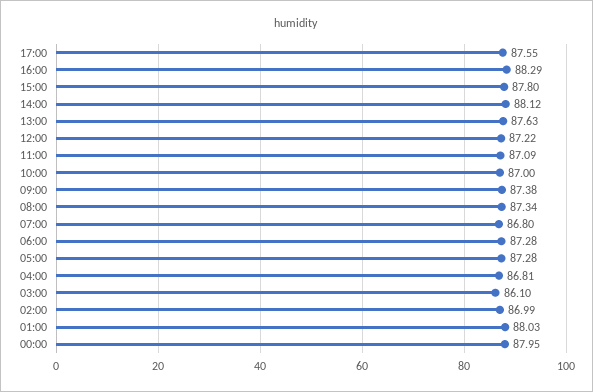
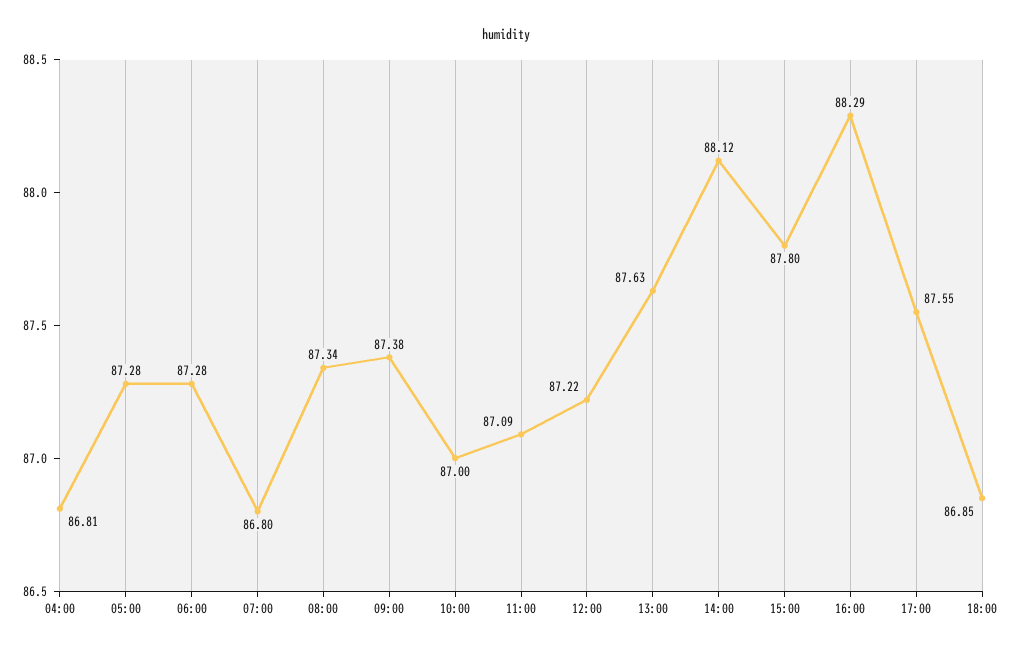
03:00: 86.1 -> none
02:00: 86.99 -> none
01:00: 88.03 -> none
00:00: 87.95 -> none
18:00: none -> 86.85

